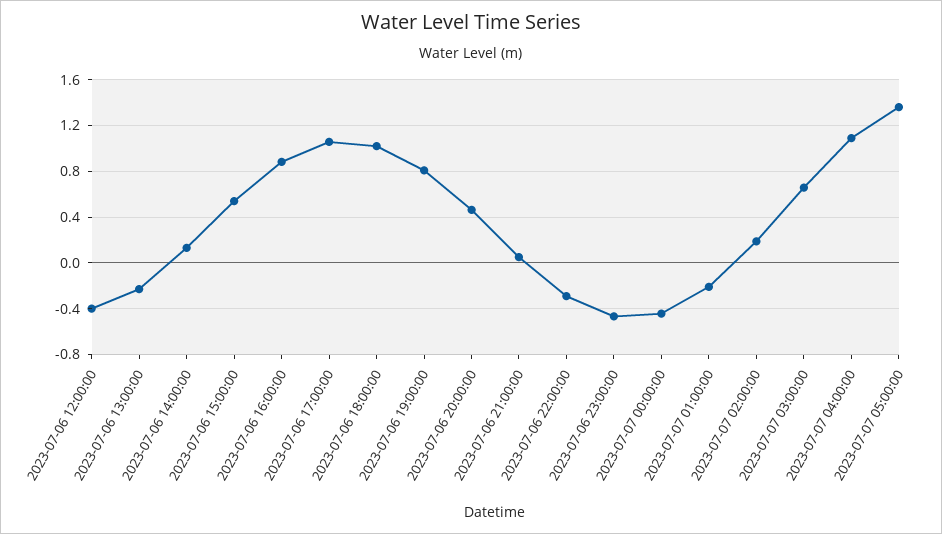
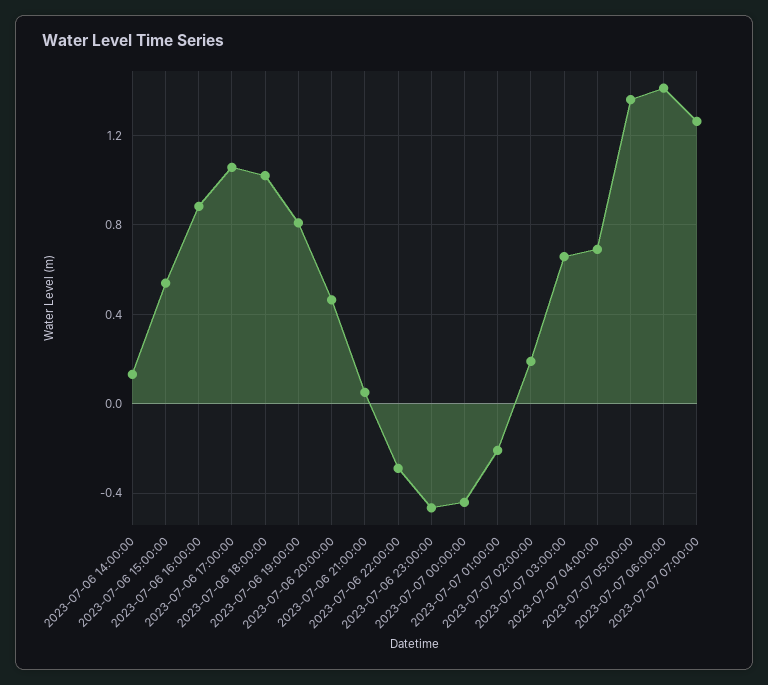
2023-07-06 12:00:00: -0.4 -> none
2023-07-06 13:00:00: -0.2 -> none
2023-07-07 04:00:00: 1.1 -> 0.7
2023-07-07 06:00:00: none -> 1.4
2023-07-07 07:00:00: none -> 1.25

